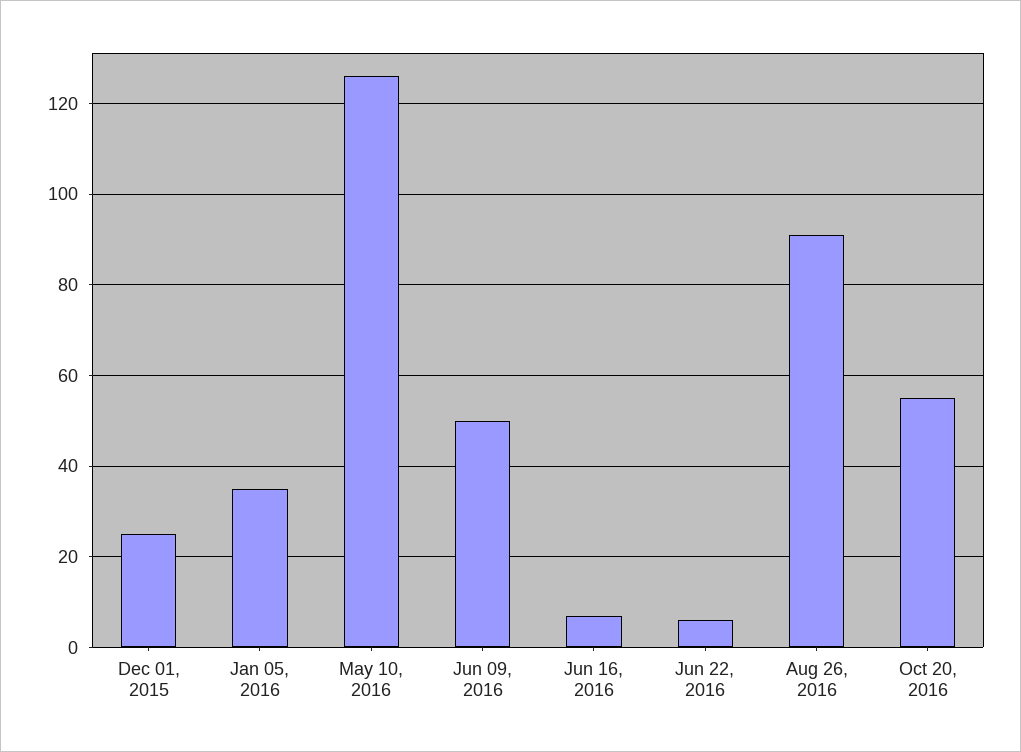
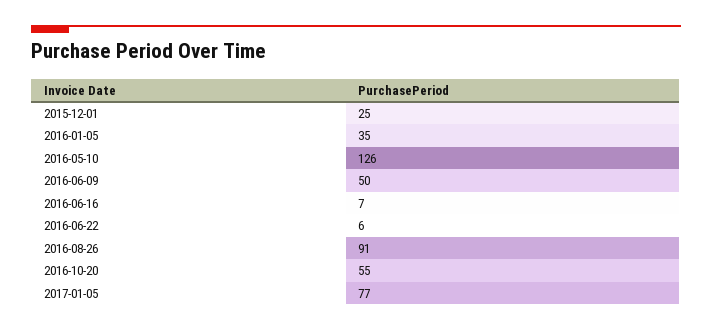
2017-01-05: none -> 77

